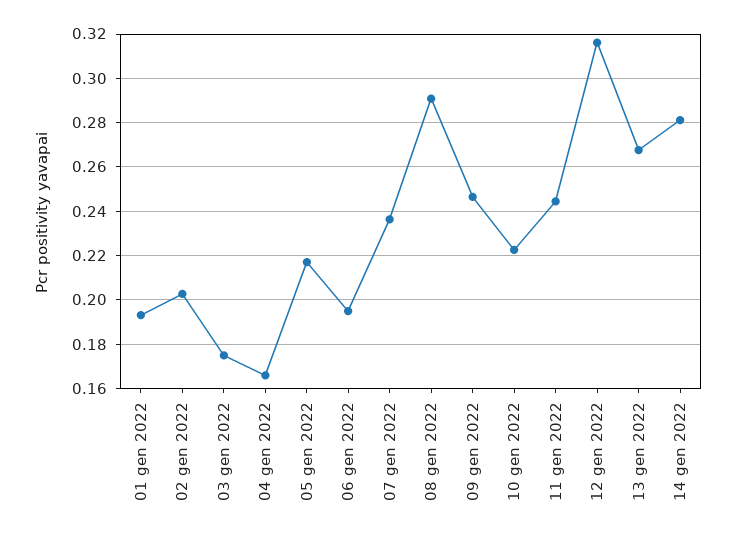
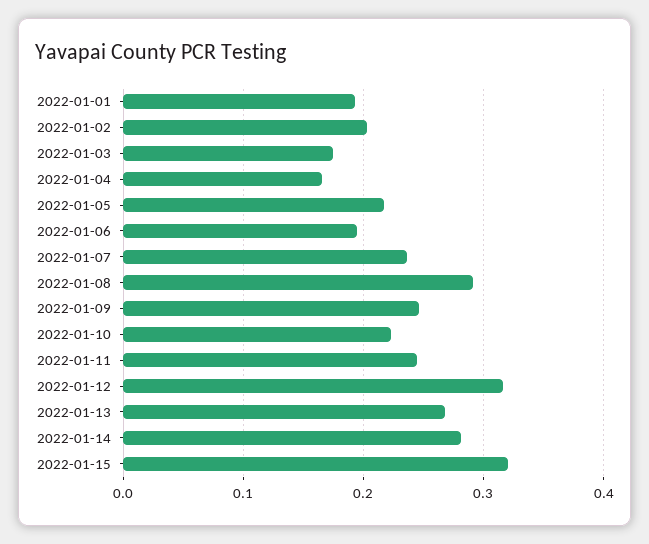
2022-01-15: none -> 0.32

